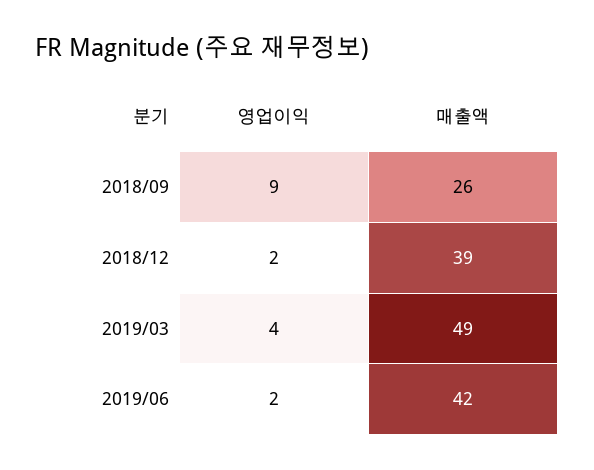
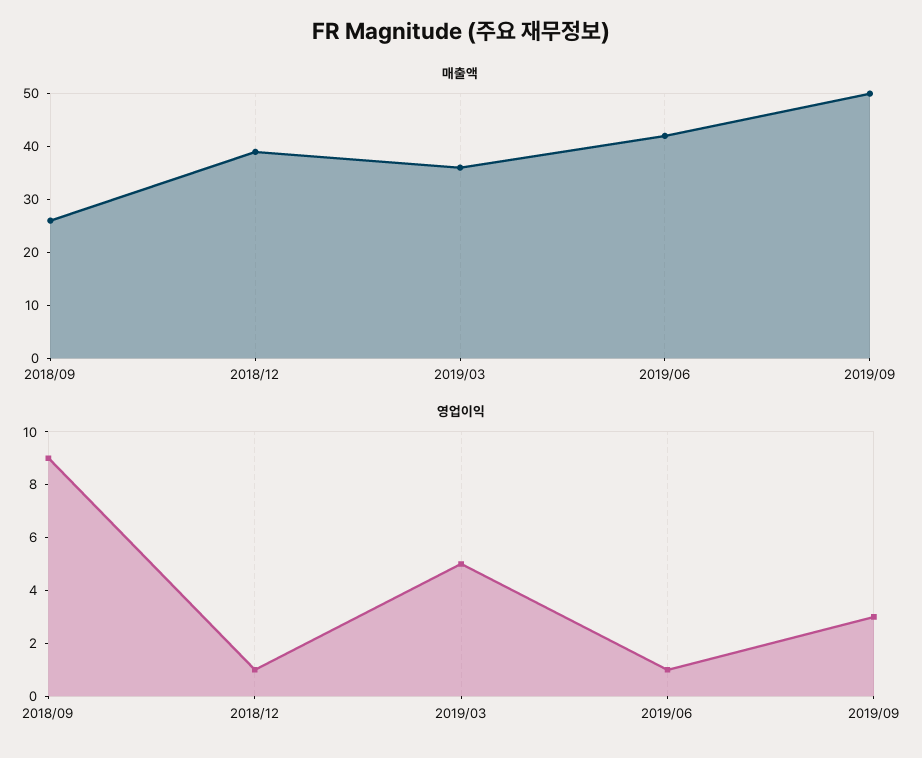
영업이익, 2018/12: 2 -> 1
영업이익, 2019/03: 4 -> 5
매출액, 2019/03: 49 -> 35
영업이익, 2019/06: 2 -> 1
매출액, 2019/09: none -> 50
영업이익, 2019/09: none -> 3

